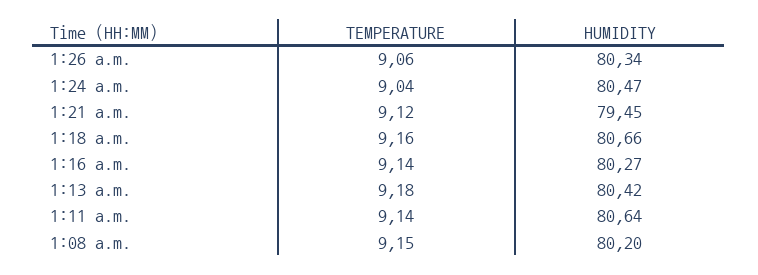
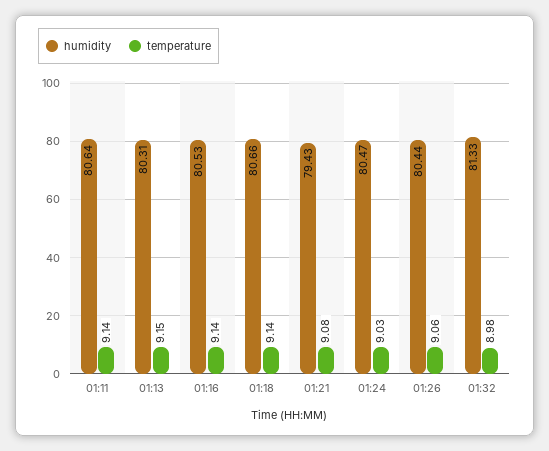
HUMIDITY, 1:26 a.m.: 80.34 -> 80.44
TEMPERATURE, 1:24 a.m.: 9.04 -> 9.03
TEMPERATURE, 1:21 a.m.: 9.12 -> 9.08
HUMIDITY, 1:21 a.m.: 79.45 -> 79.43
TEMPERATURE, 1:18 a.m.: 9.16 -> 9.14
HUMIDITY, 1:16 a.m.: 80.27 -> 80.53
TEMPERATURE, 1:13 a.m.: 9.18 -> 9.15
HUMIDITY, 1:13 a.m.: 80.42 -> 80.31
TEMPERATURE, 1:08 a.m.: 9.15 -> none
HUMIDITY, 1:08 a.m.: 80.2 -> none
HUMIDITY, 01:32: none -> 81.33
TEMPERATURE, 01:32: none -> 8.98

